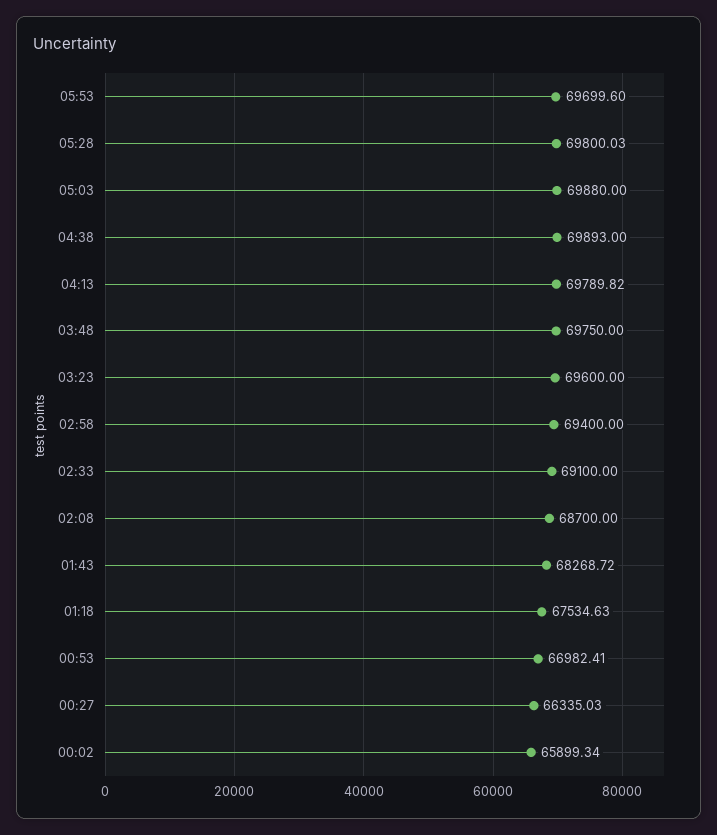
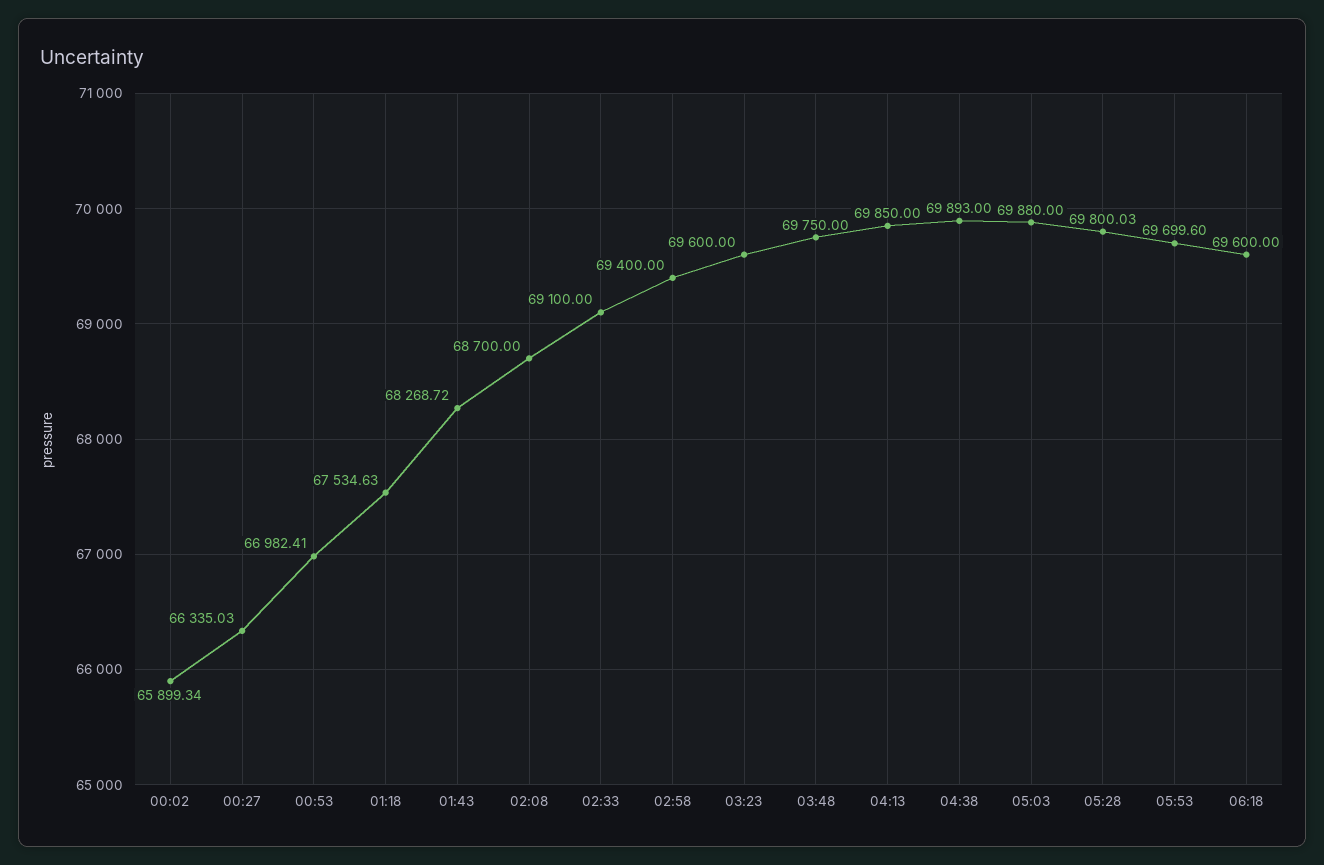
04:13: 69789.82 -> 69850
06:18: none -> 69600

